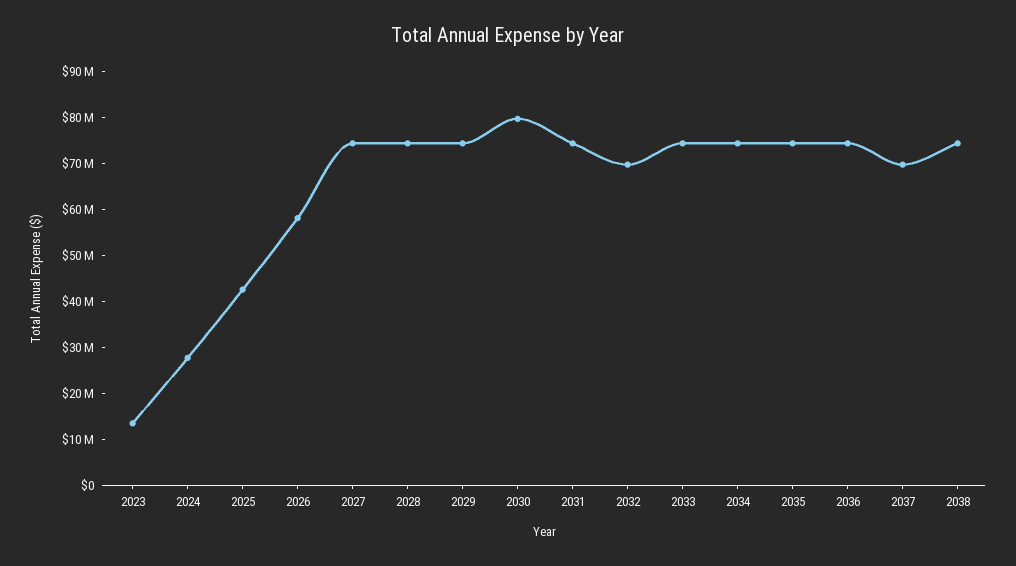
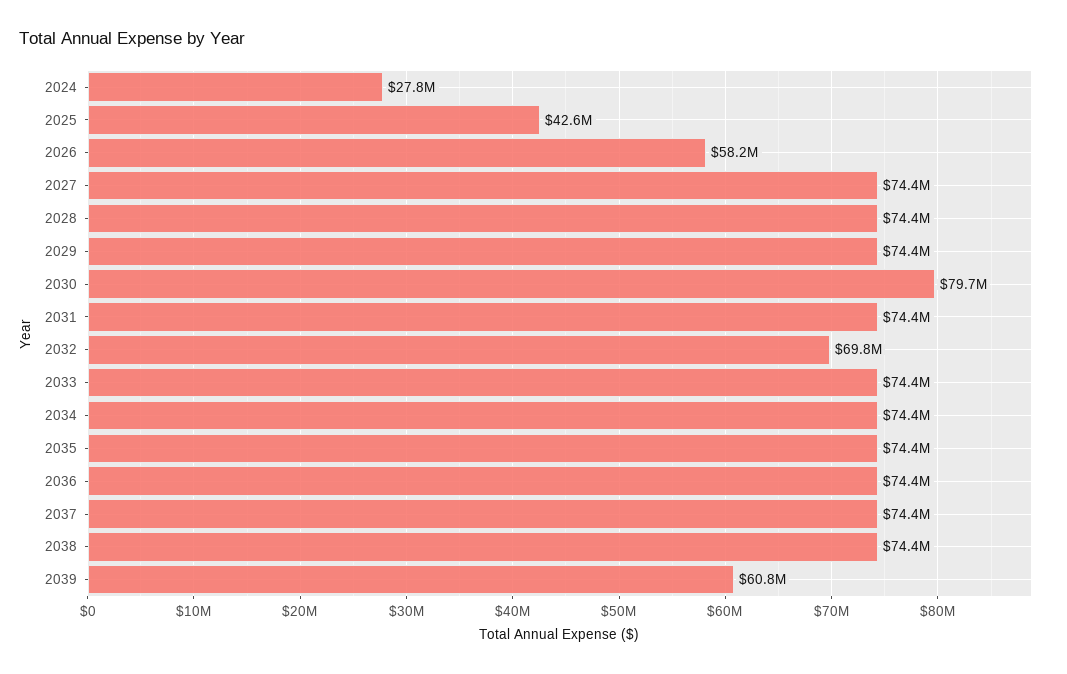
2023: 14000000 -> none
2037: 70000000 -> 74400000
2039: none -> 60800000

